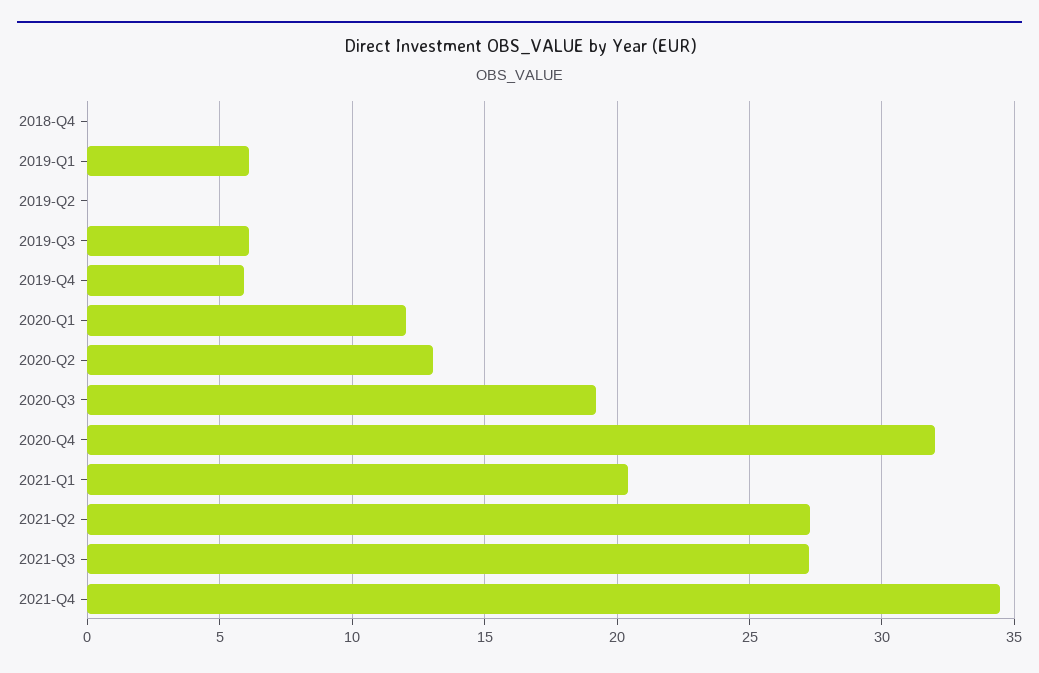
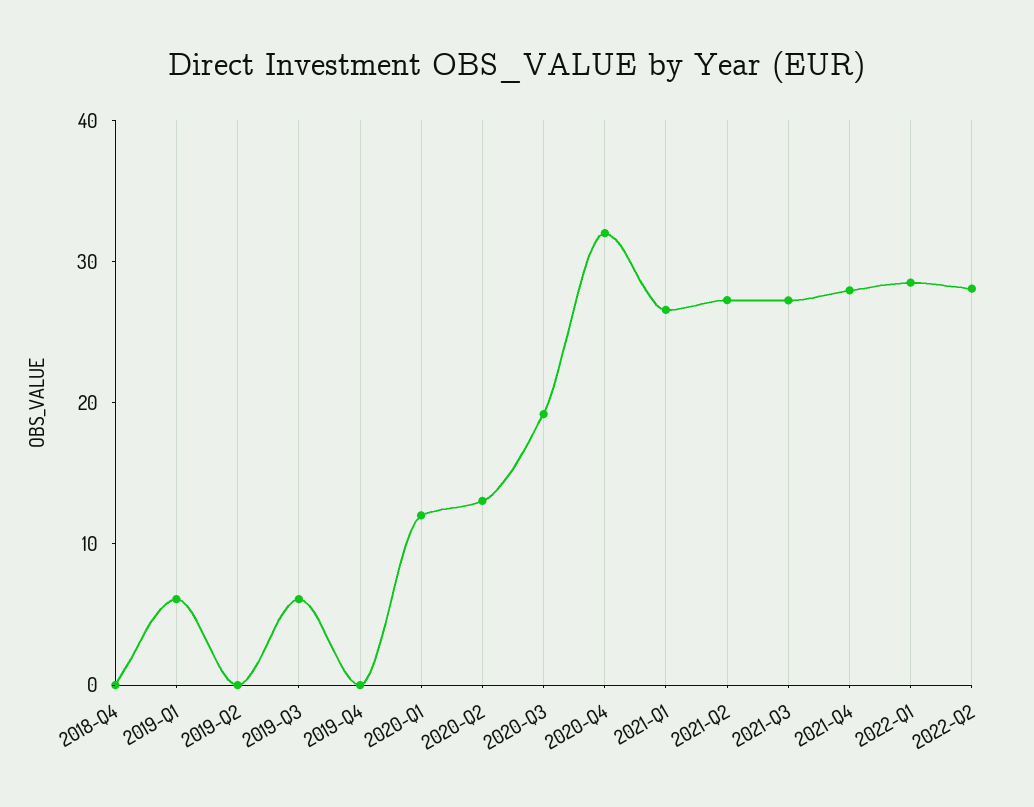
2019-Q4: 6 -> 0
2021-Q1: 20.5 -> 26
2021-Q4: 34.5 -> 28
2022-Q1: none -> 28
2022-Q2: none -> 28

